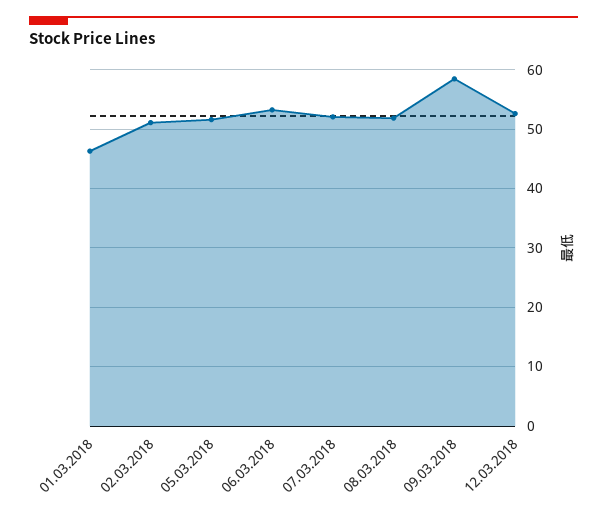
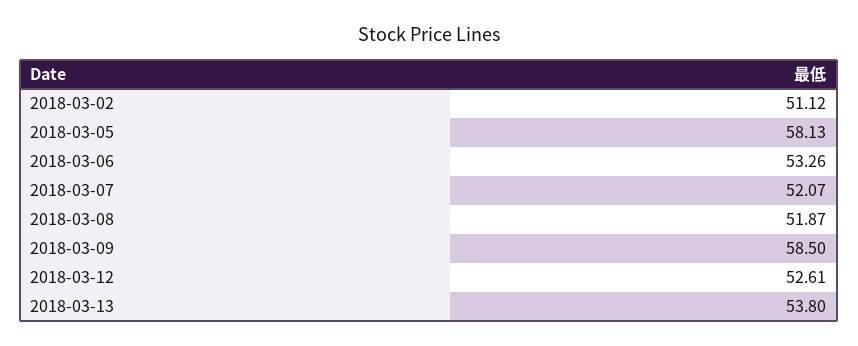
01.03.2018: 46 -> none
05.03.2018: 52 -> 58.13
2018-03-13: none -> 53.8

